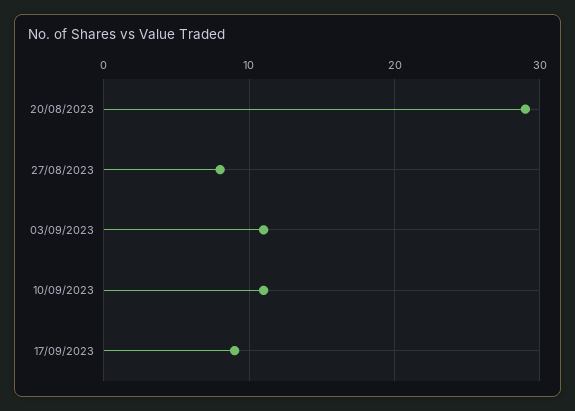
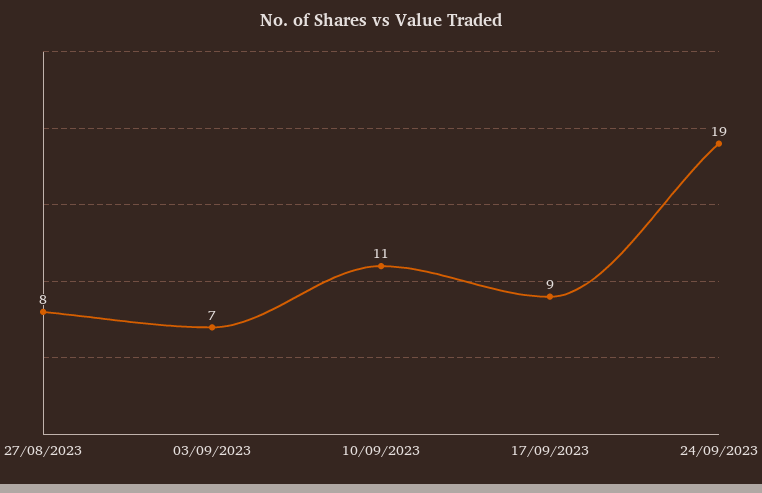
20/08/2023: 29 -> none
03/09/2023: 11 -> 7
24/09/2023: none -> 19

